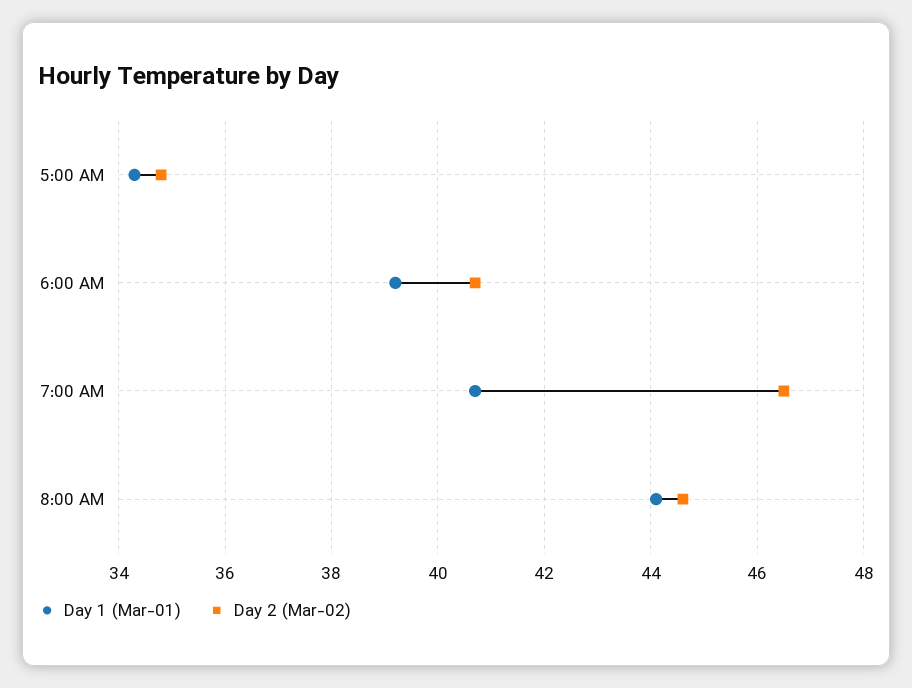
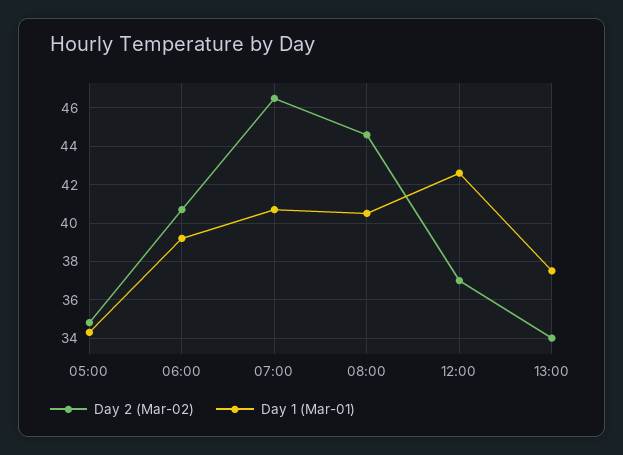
Day 1 (Mar-01), 8:00 AM: 44 -> 40.5
Day 2 (Mar-02), 12:00: none -> 37
Day 1 (Mar-01), 12:00: none -> 42.5
Day 2 (Mar-02), 13:00: none -> 34
Day 1 (Mar-01), 13:00: none -> 37.5

